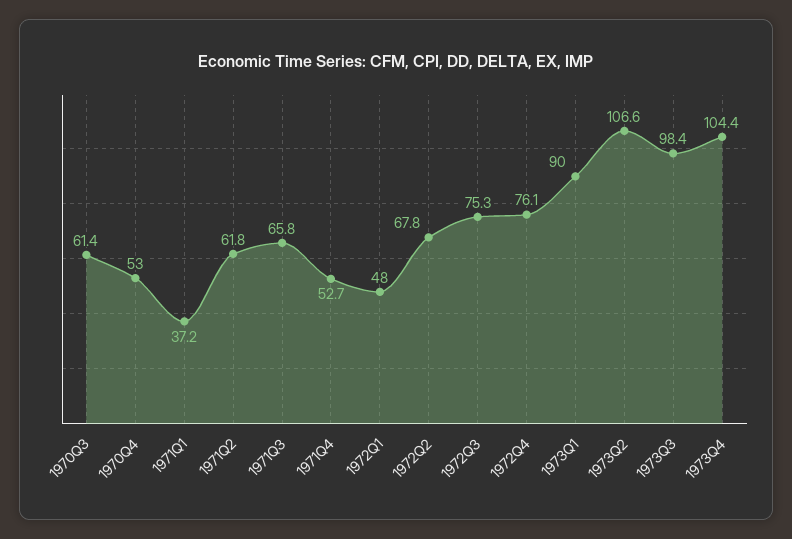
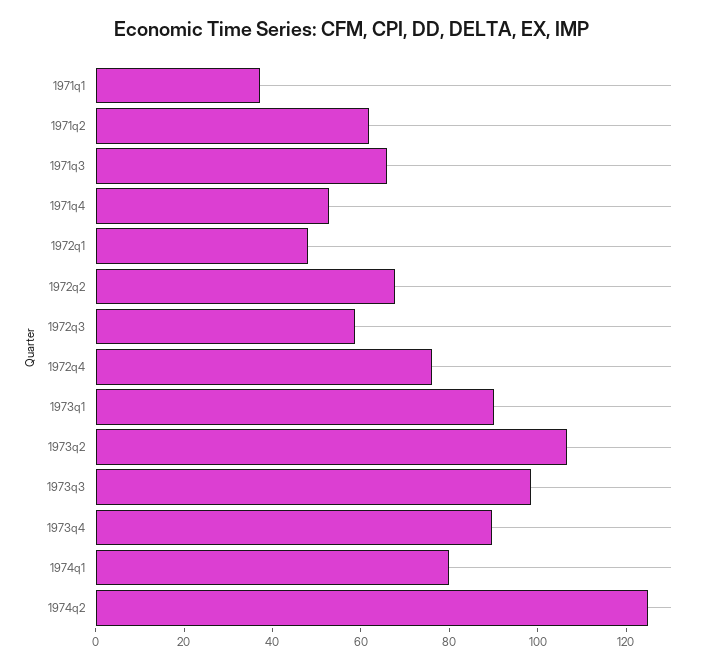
1970Q3: 61.4 -> none
1970Q4: 53 -> none
1972Q3: 75.3 -> 60
1973Q4: 104.4 -> 90
1974q1: none -> 80
1974q2: none -> 125

